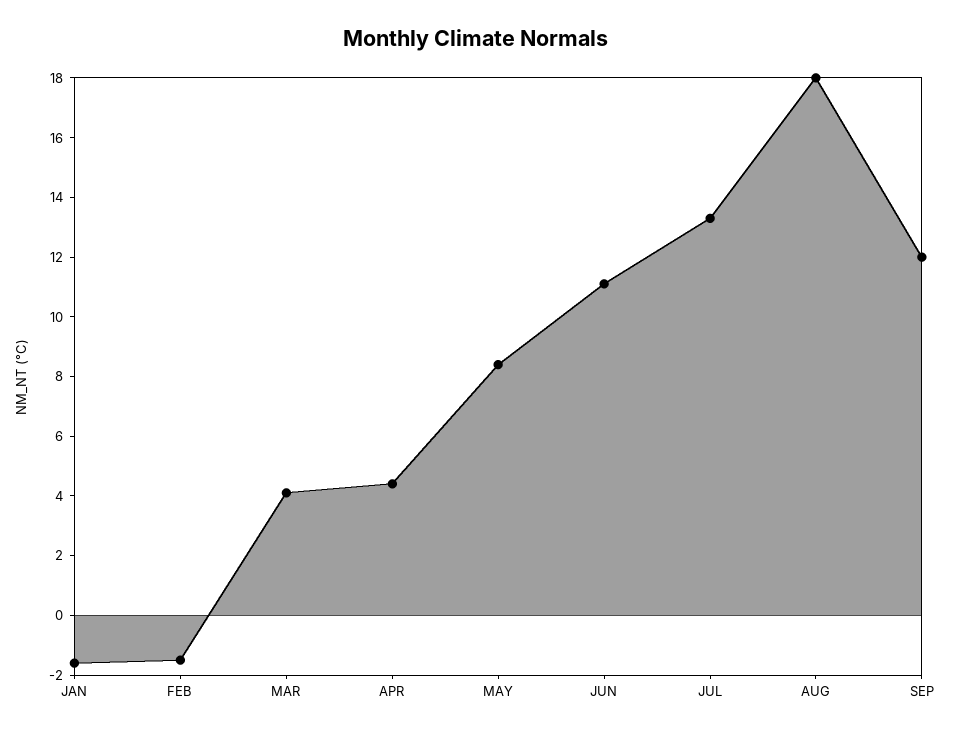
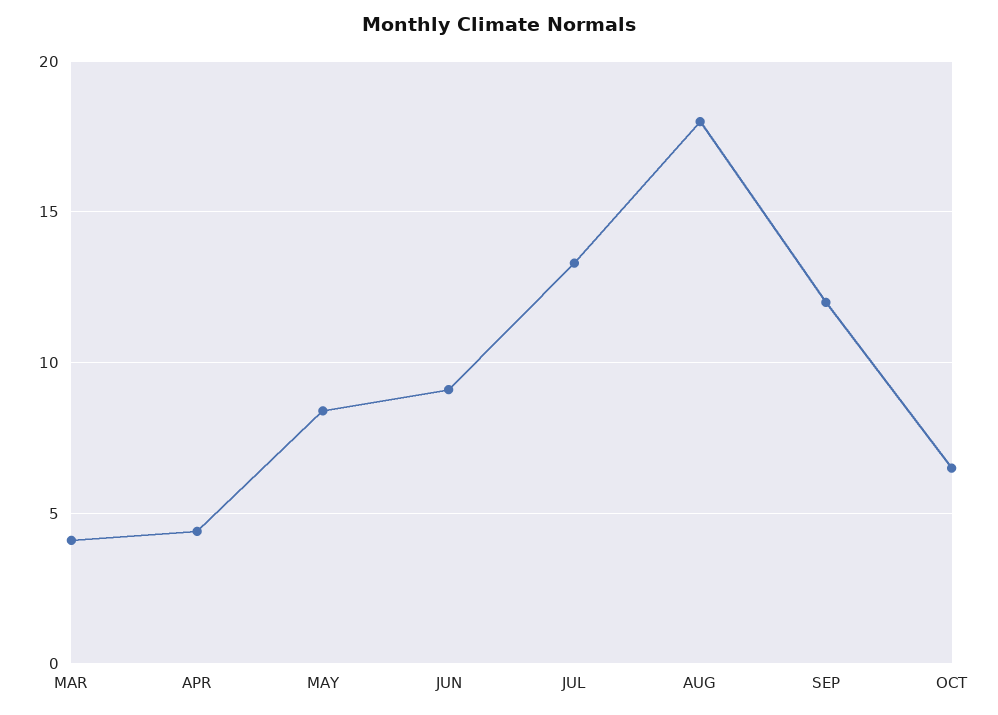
JAN: -1.5 -> none
FEB: -1.5 -> none
JUN: 11 -> 9
OCT: none -> 6.5

